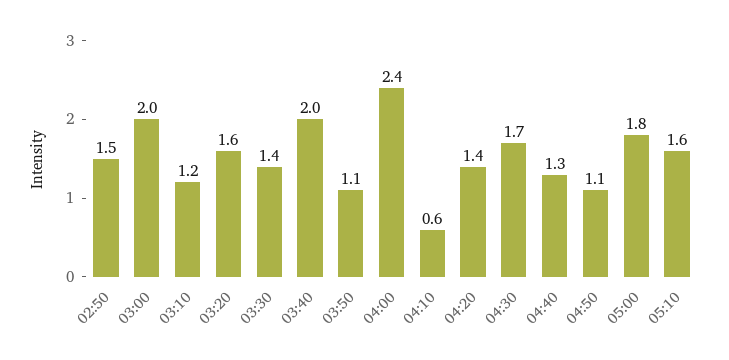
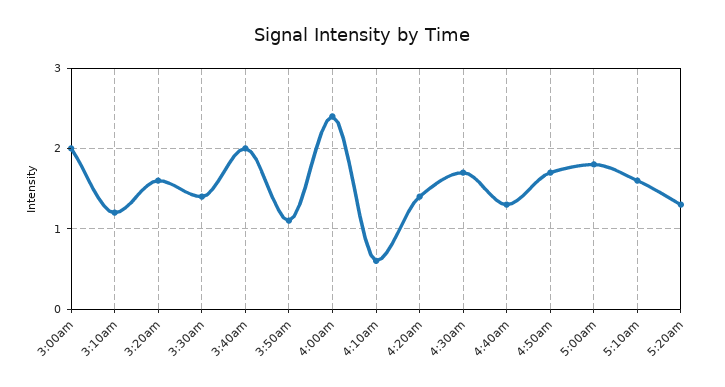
02:50: 1.5 -> none
04:50: 1.1 -> 1.7
5:20am: none -> 1.3

